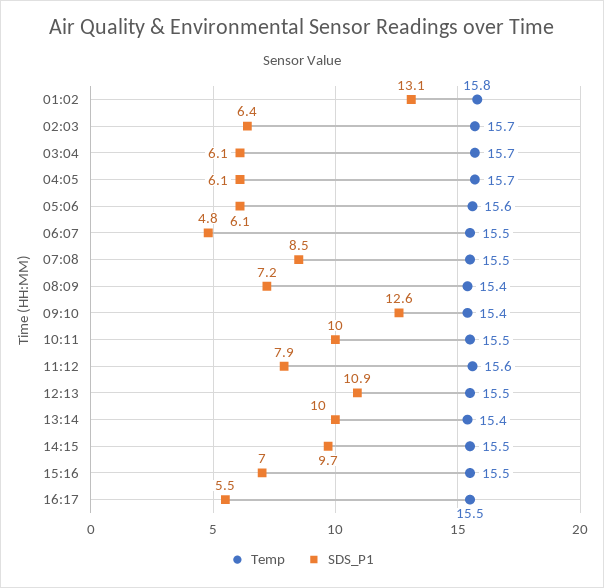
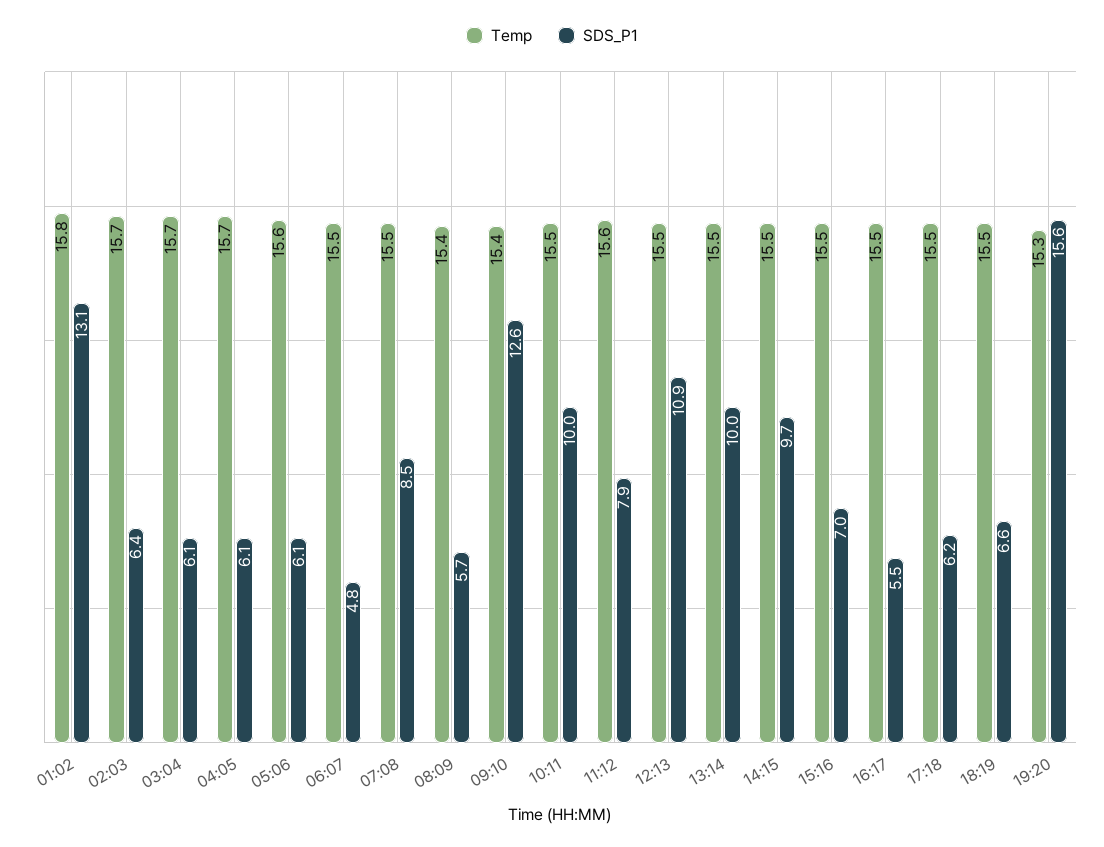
SDS_P1, 08:09: 7.2 -> 5.7
Temp, 13:14: 15.4 -> 15.5
Temp, 17:18: none -> 15.5
SDS_P1, 17:18: none -> 6.2
Temp, 18:19: none -> 15.5
SDS_P1, 18:19: none -> 6.6
Temp, 19:20: none -> 15.3
SDS_P1, 19:20: none -> 15.6

